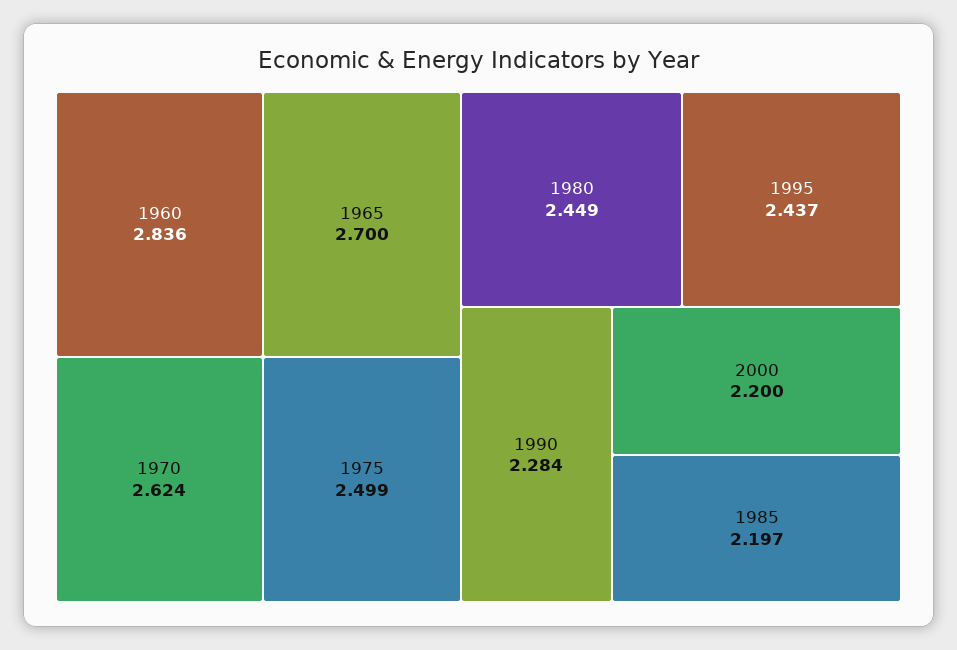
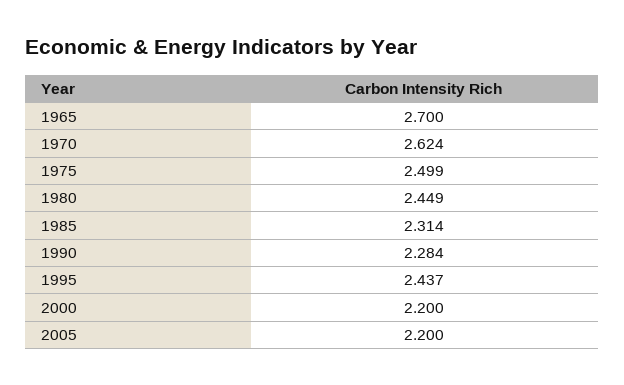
1960: 2.836 -> none
1985: 2.197 -> 2.314
2005: none -> 2.2

